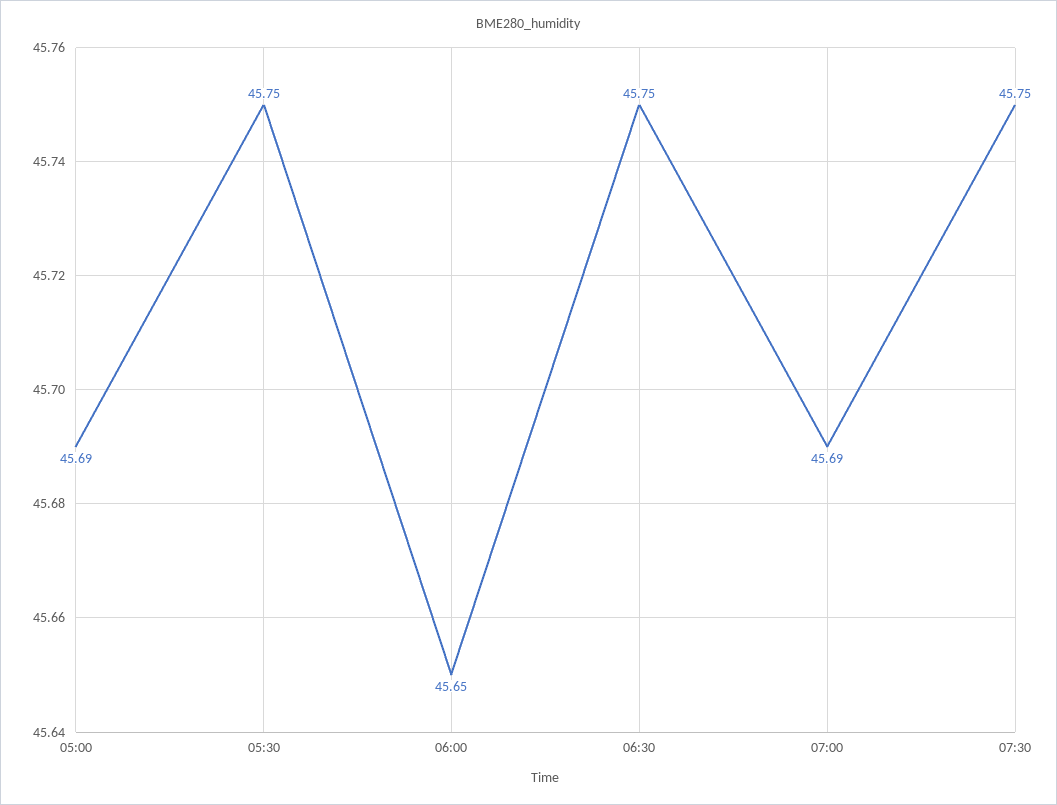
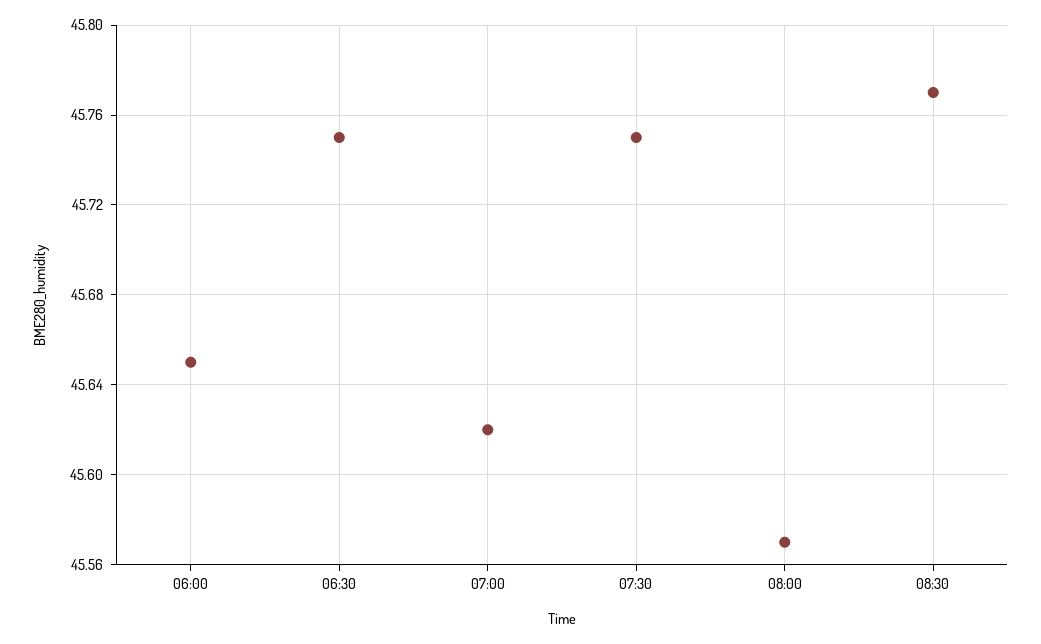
05:00: 45.69 -> none
05:30: 45.75 -> none
07:00: 45.69 -> 45.62
08:00: none -> 45.57
08:30: none -> 45.77

